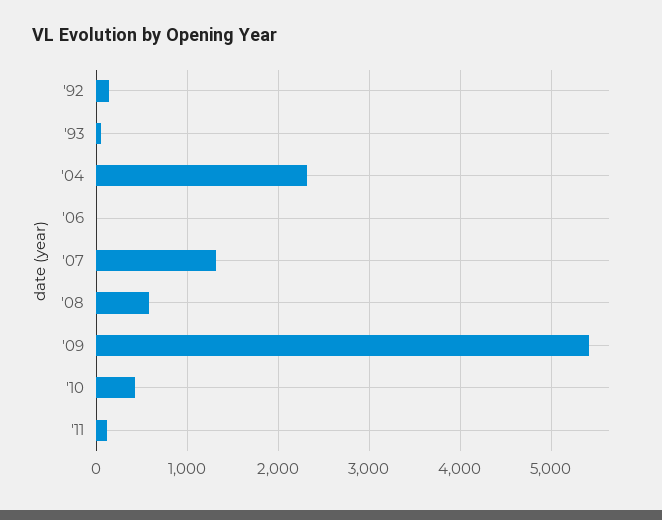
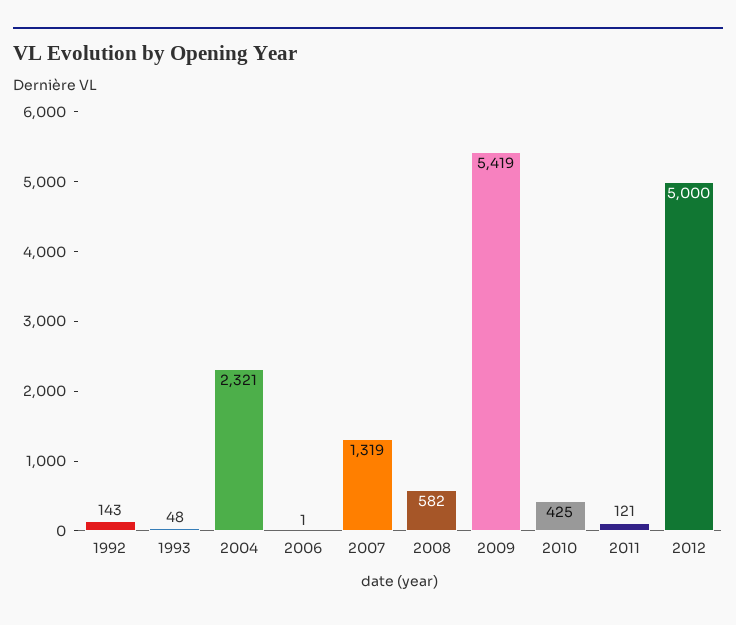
2012: none -> 5000

